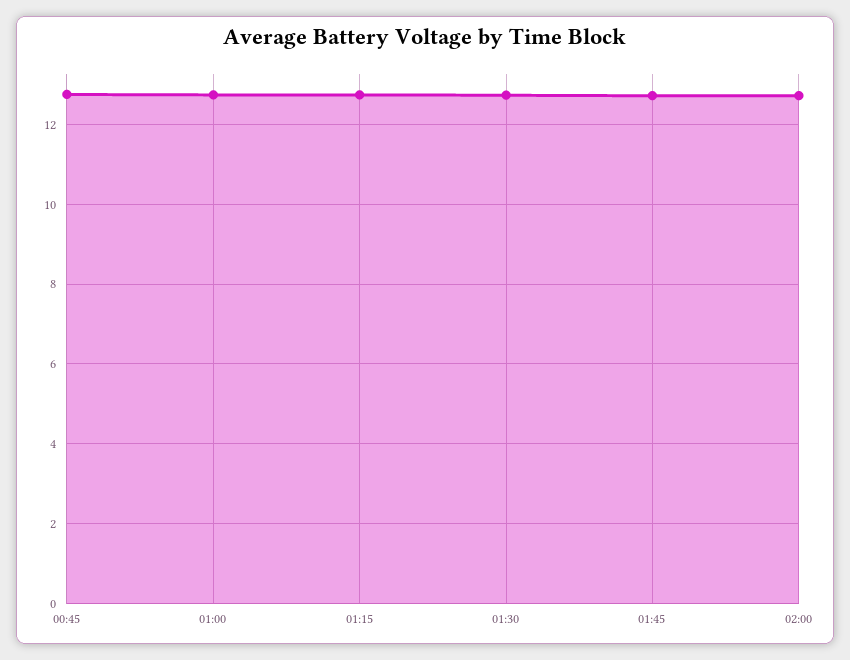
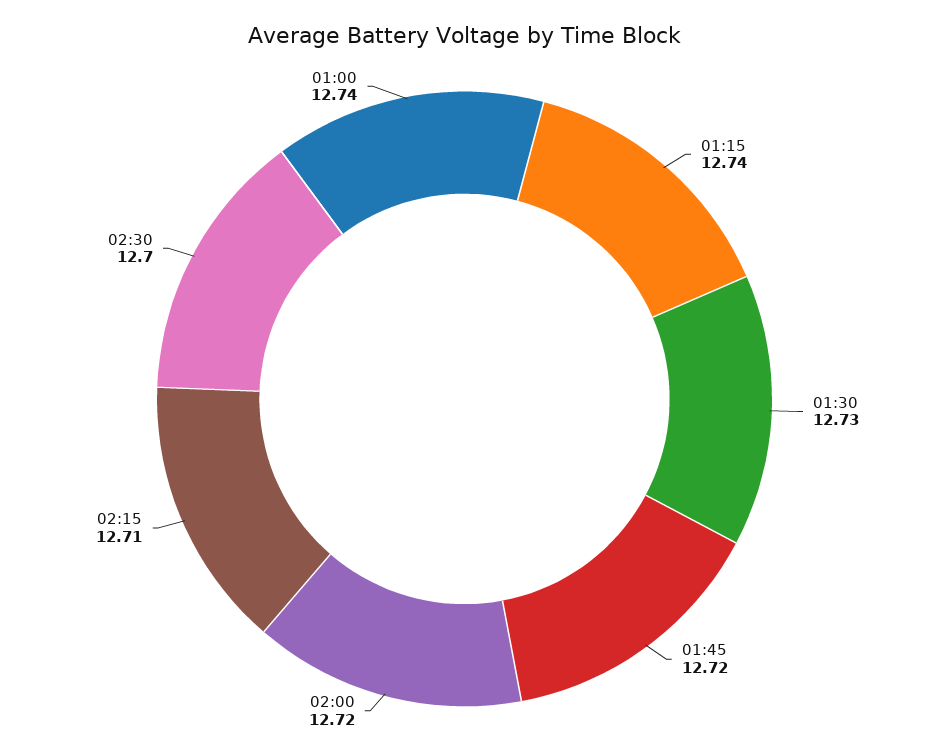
00:45: 12.8 -> none
02:15: none -> 12.71
02:30: none -> 12.7

